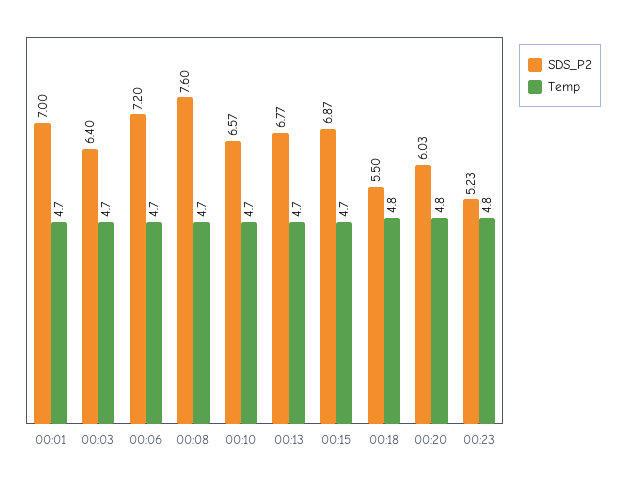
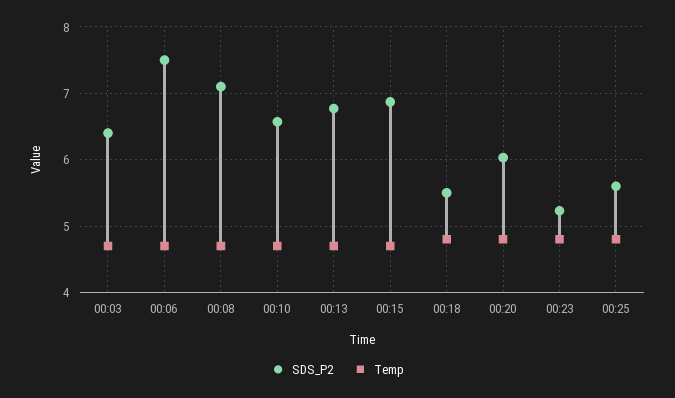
SDS_P2, 00:01: 7 -> none
Temp, 00:01: 4.7 -> none
SDS_P2, 00:06: 7.2 -> 7.5
SDS_P2, 00:08: 7.6 -> 7.1
SDS_P2, 00:25: none -> 5.6
Temp, 00:25: none -> 4.8

